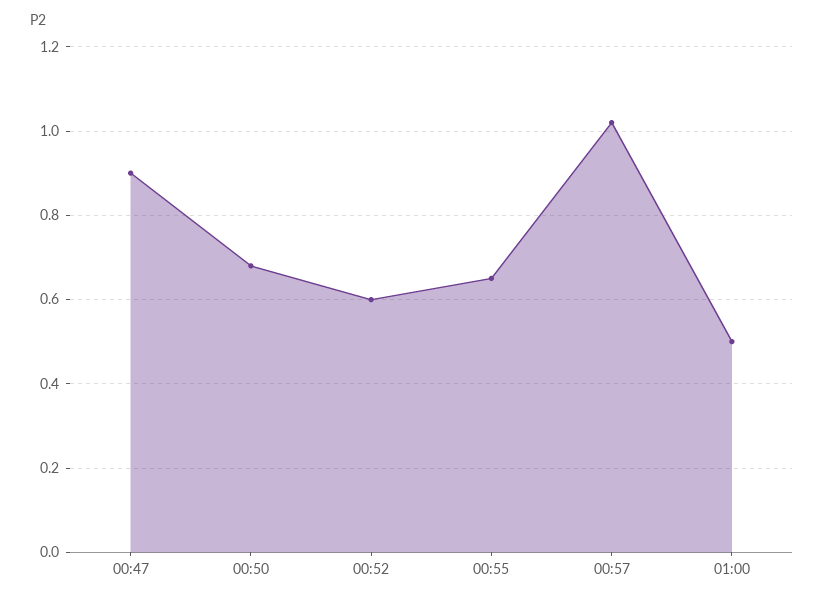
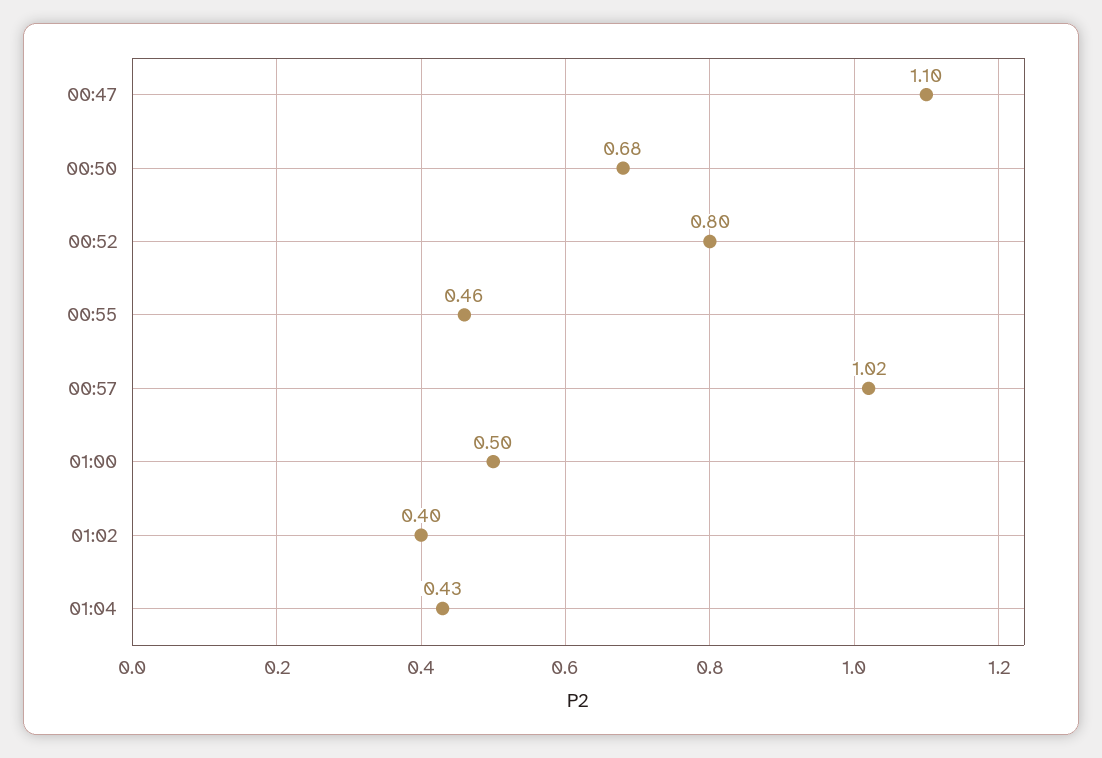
00:47: 0.9 -> 1.1
00:52: 0.6 -> 0.8
00:55: 0.65 -> 0.46
01:02: none -> 0.4
01:04: none -> 0.43

